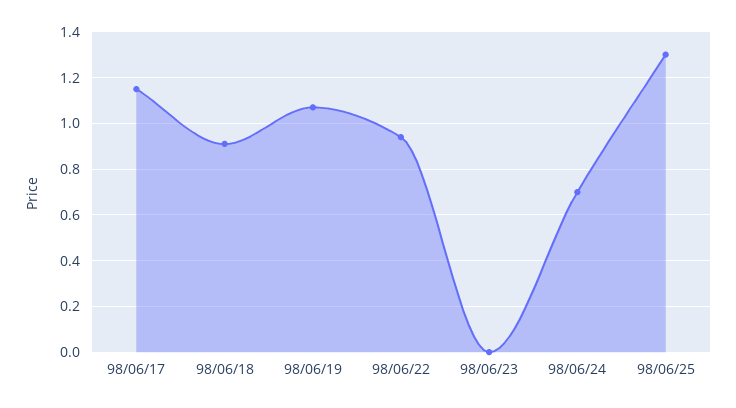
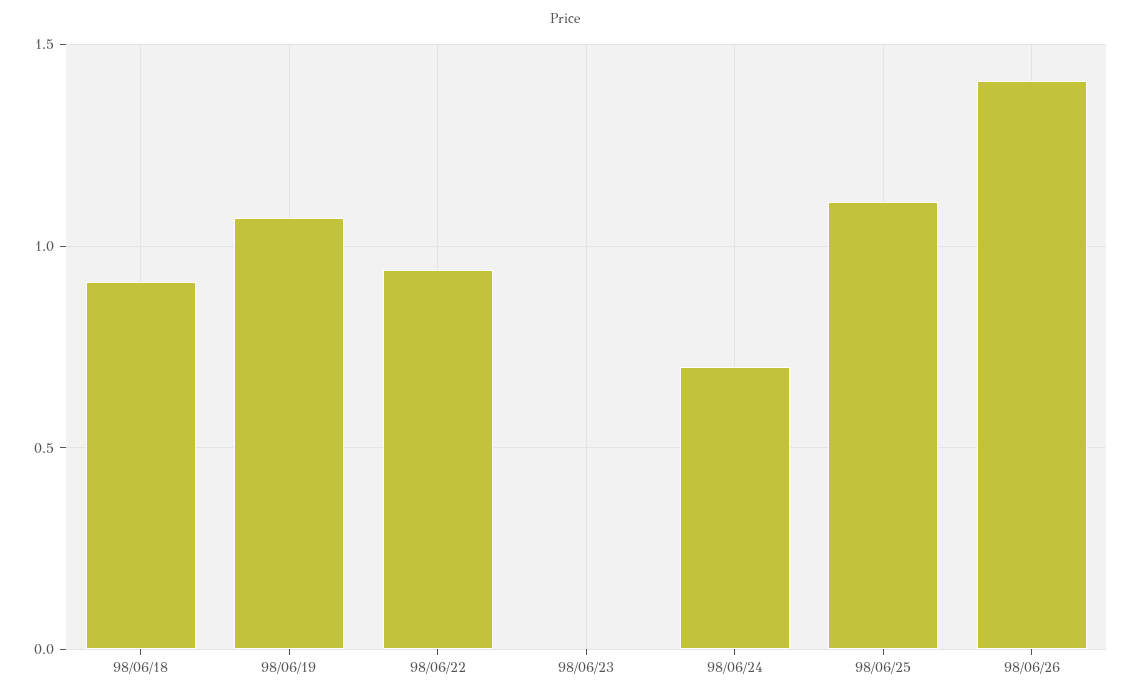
98/06/17: 1.15 -> none
98/06/25: 1.3 -> 1.1
98/06/26: none -> 1.4

